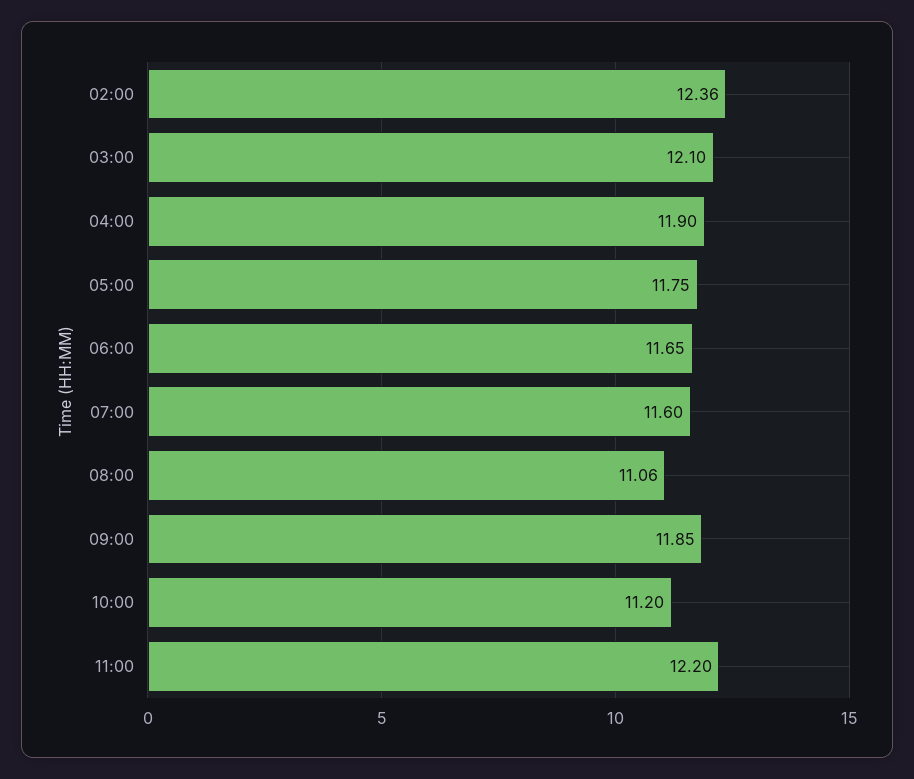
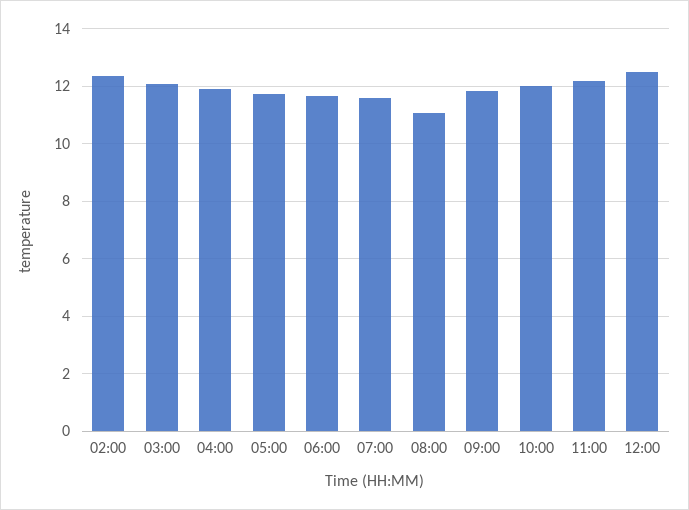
10:00: 11.2 -> 12
12:00: none -> 12.5

